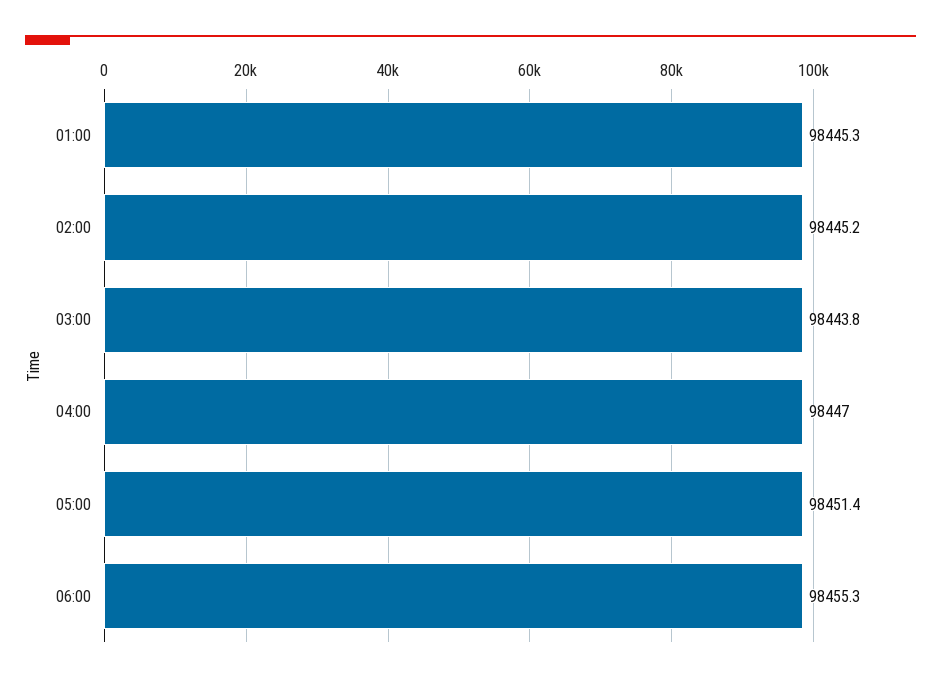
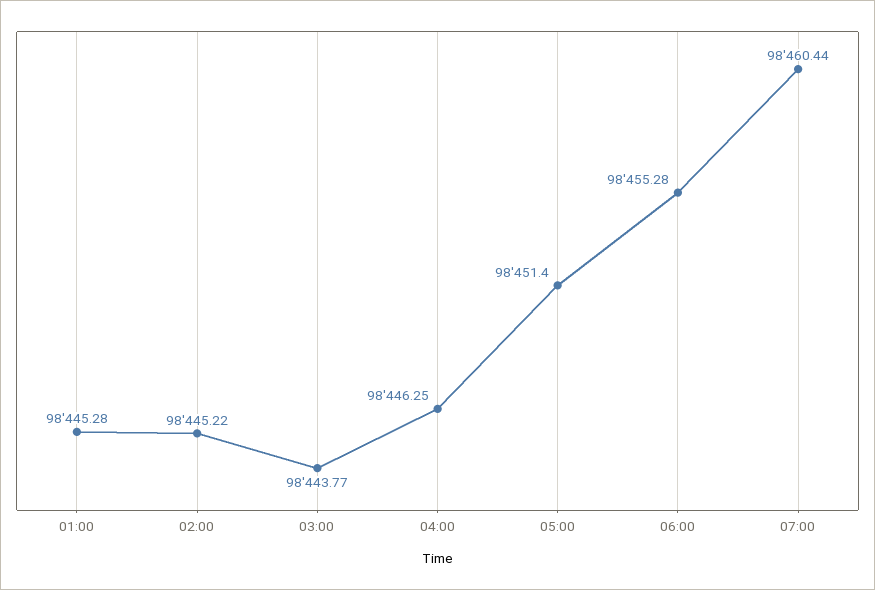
04:00: 98447 -> 98446.25
07:00: none -> 98460.44

